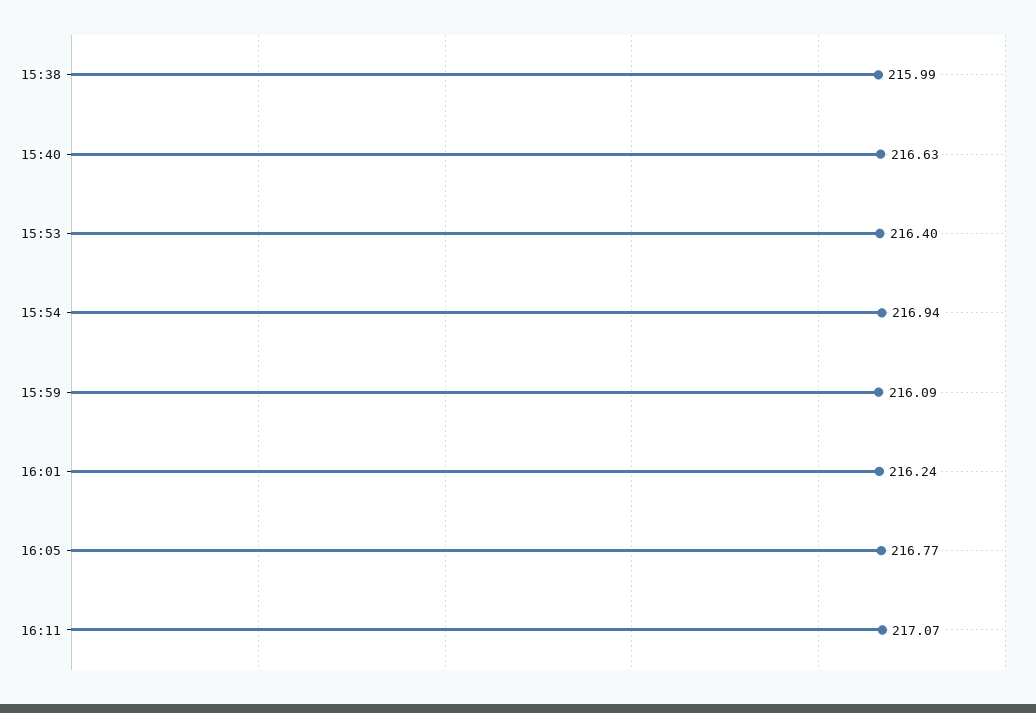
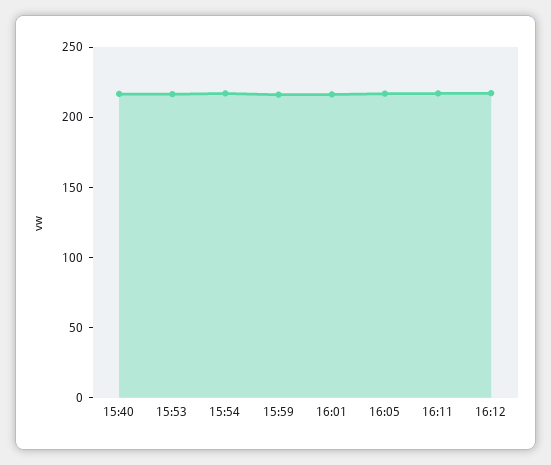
15:38: 215.99 -> none
16:12: none -> 220

